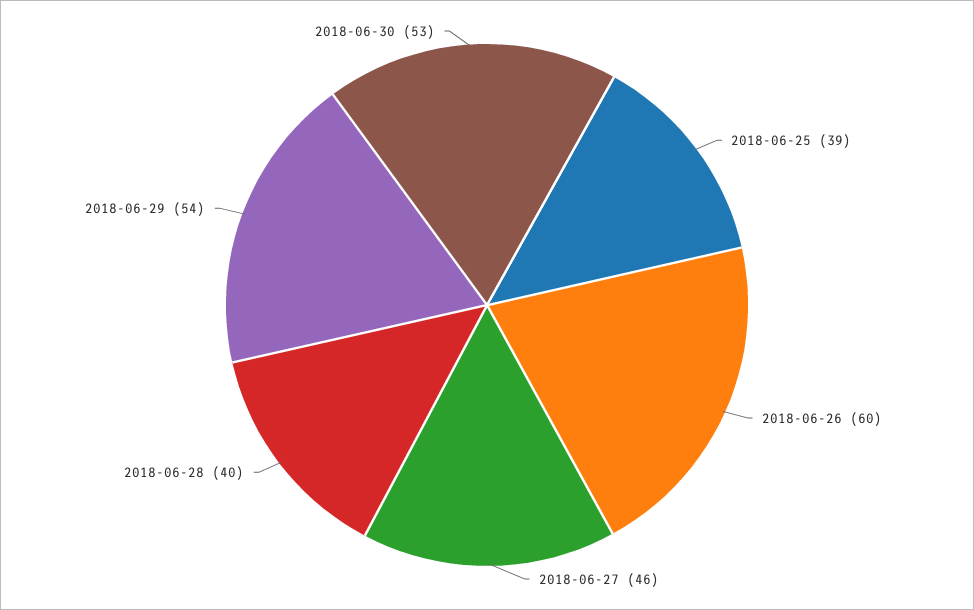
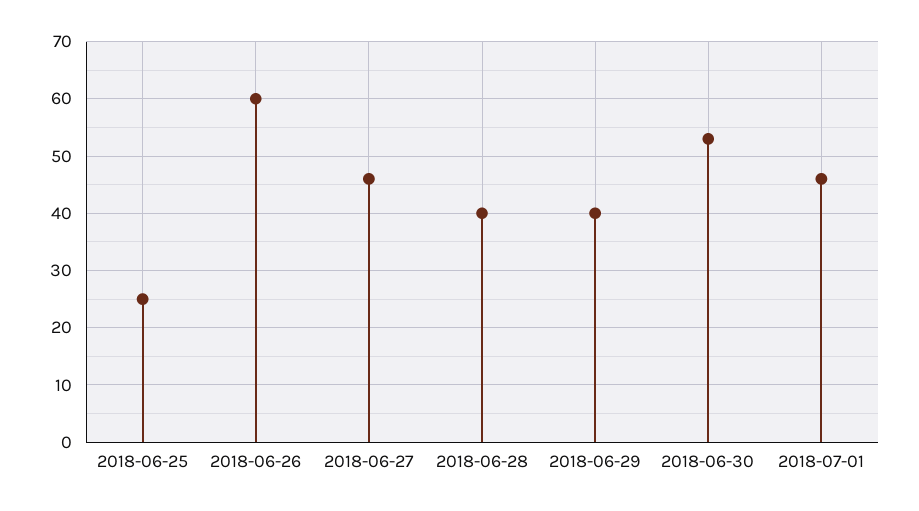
2018-06-25: 39 -> 25
2018-06-29: 54 -> 40
2018-07-01: none -> 45

